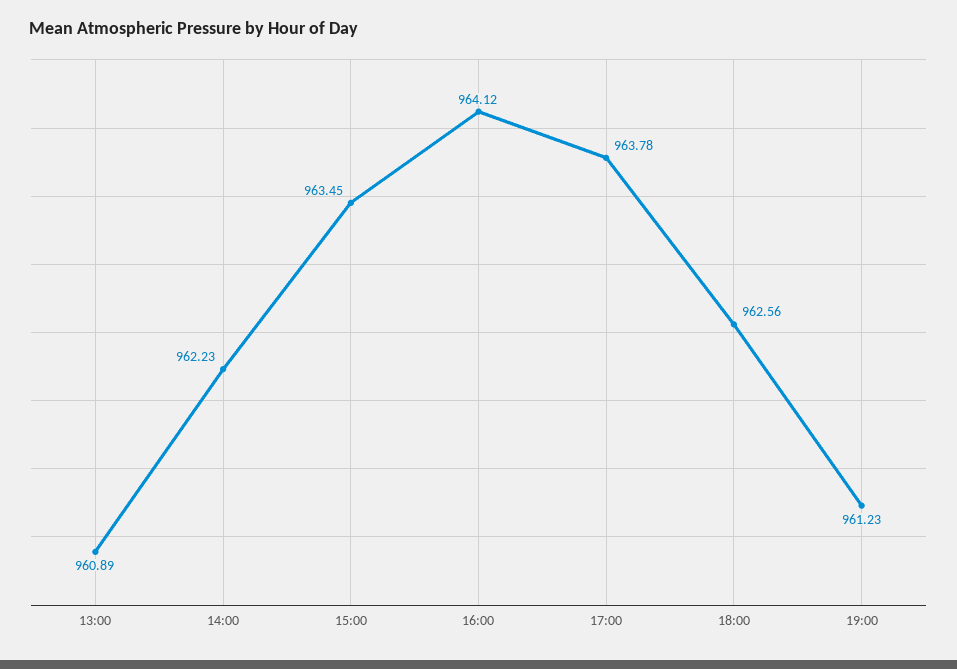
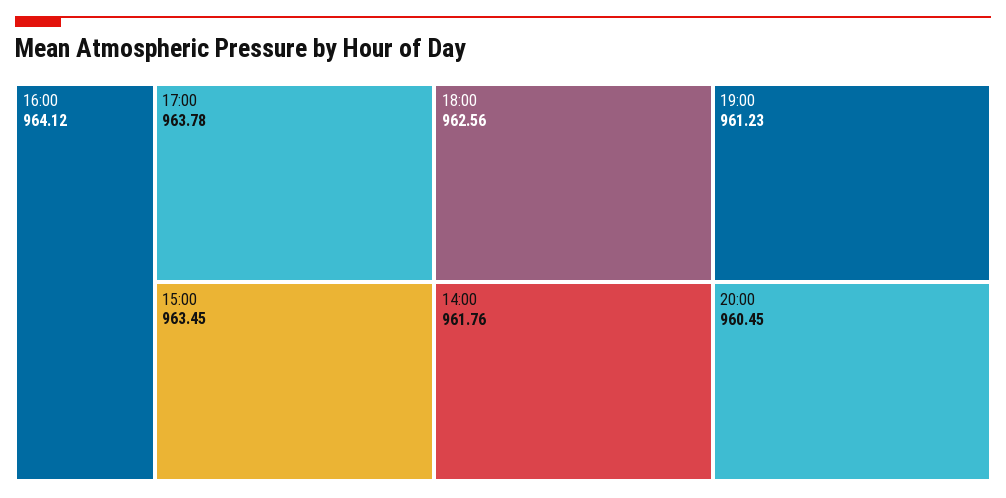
13:00: 960.89 -> none
14:00: 962.23 -> 961.76
20:00: none -> 960.45

